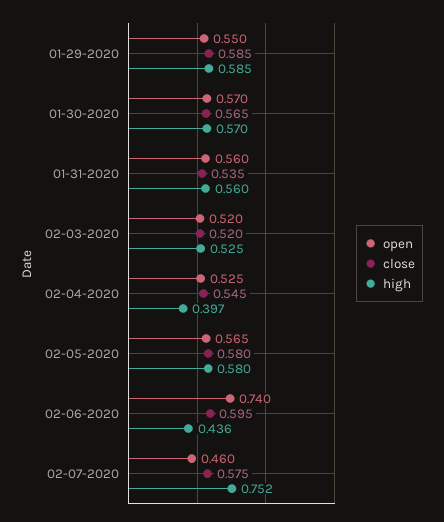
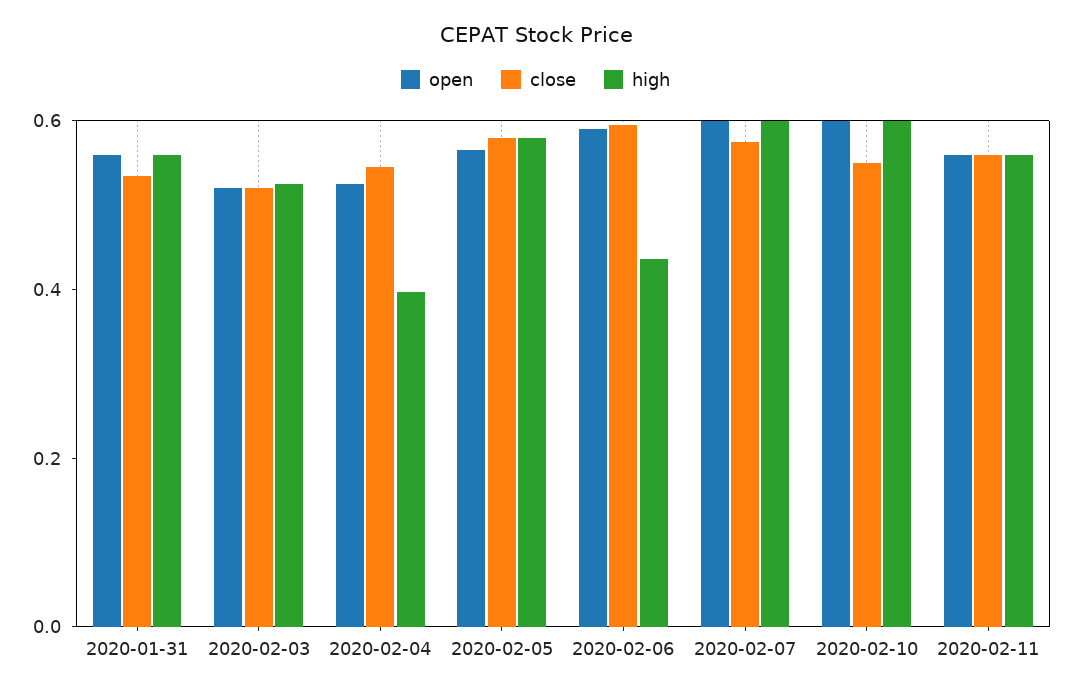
open, 01-29-2020: 0.55 -> none
close, 01-29-2020: 0.585 -> none
high, 01-29-2020: 0.585 -> none
open, 01-30-2020: 0.57 -> none
close, 01-30-2020: 0.565 -> none
high, 01-30-2020: 0.57 -> none
open, 02-06-2020: 0.74 -> 0.6
open, 02-07-2020: 0.46 -> 0.6
high, 02-07-2020: 0.752 -> 0.6
open, 2020-02-10: none -> 0.6
close, 2020-02-10: none -> 0.55
high, 2020-02-10: none -> 0.6
open, 2020-02-11: none -> 0.55
close, 2020-02-11: none -> 0.55
high, 2020-02-11: none -> 0.55

